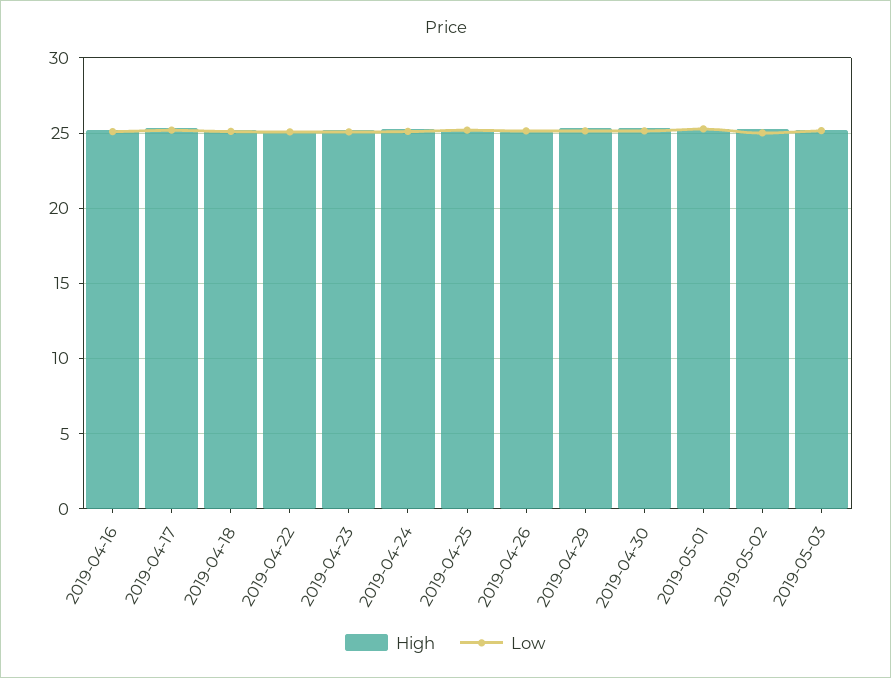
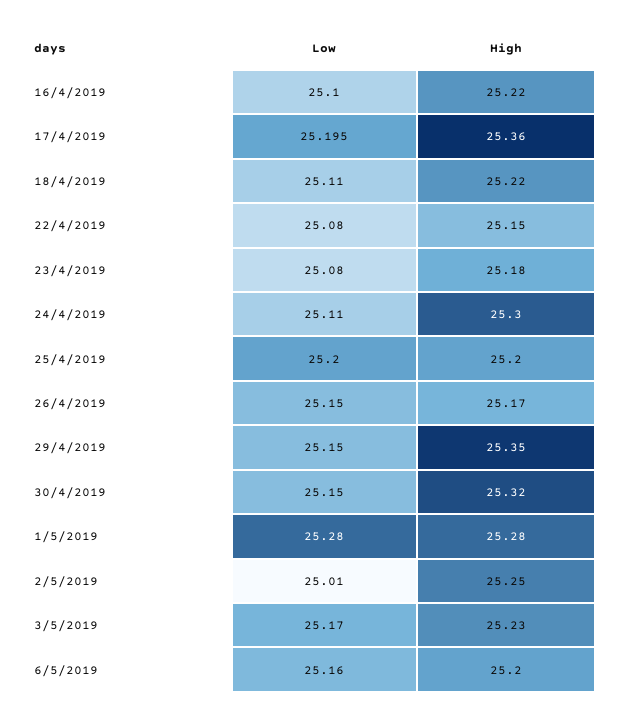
Low, 6/5/2019: none -> 25.16
High, 6/5/2019: none -> 25.2

